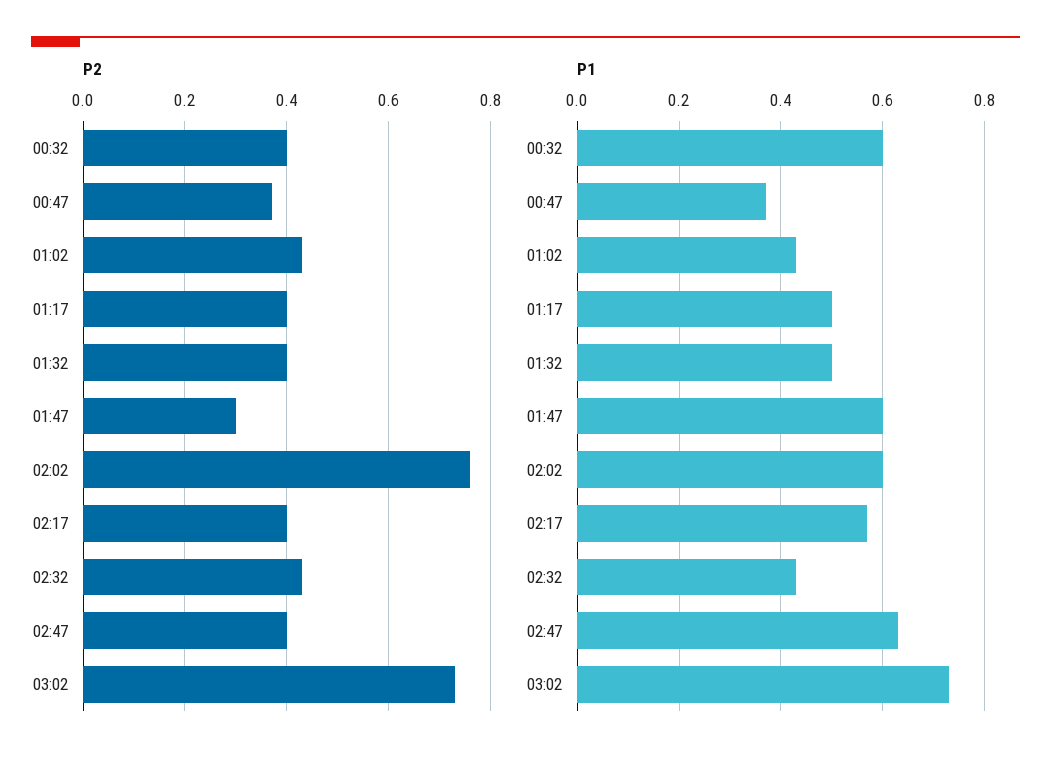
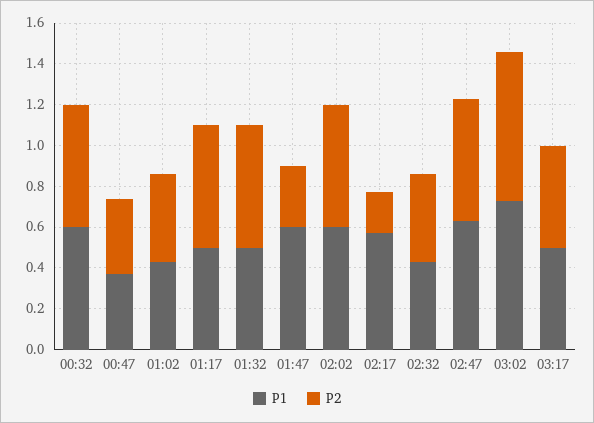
P2, 00:32: 0.4 -> 0.6
P2, 01:17: 0.4 -> 0.6
P2, 01:32: 0.4 -> 0.6
P2, 02:02: 0.75 -> 0.6
P2, 02:17: 0.4 -> 0.2
P2, 02:47: 0.4 -> 0.6
P1, 03:17: none -> 0.5
P2, 03:17: none -> 0.5

